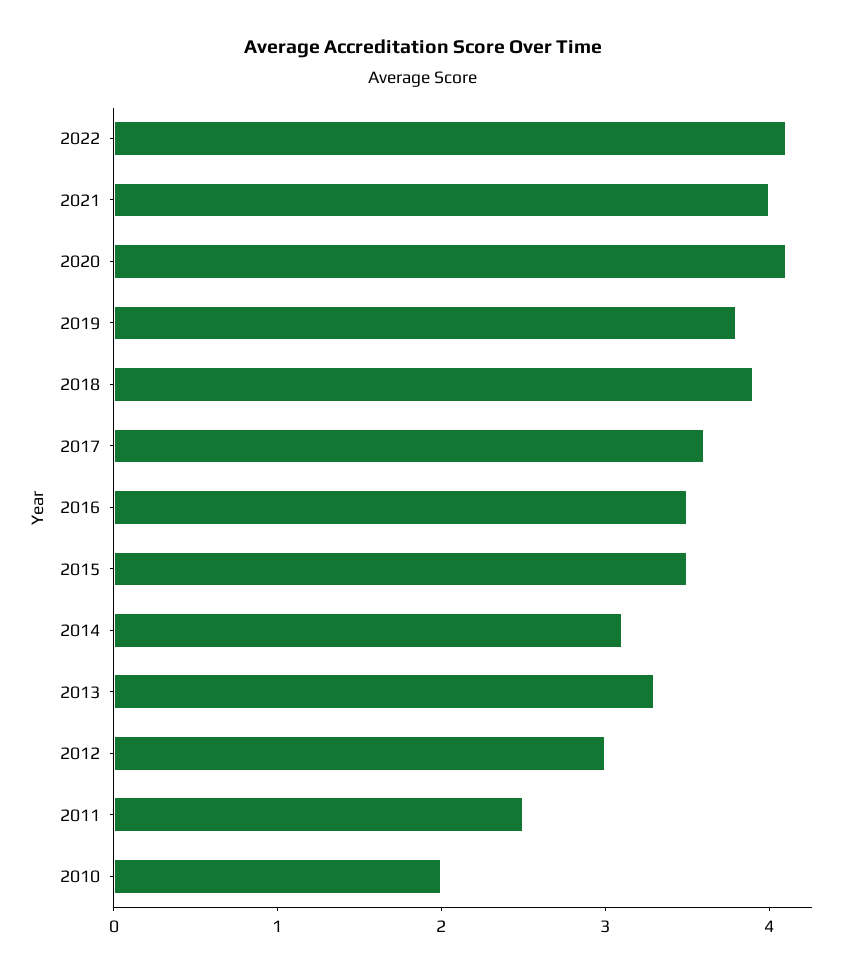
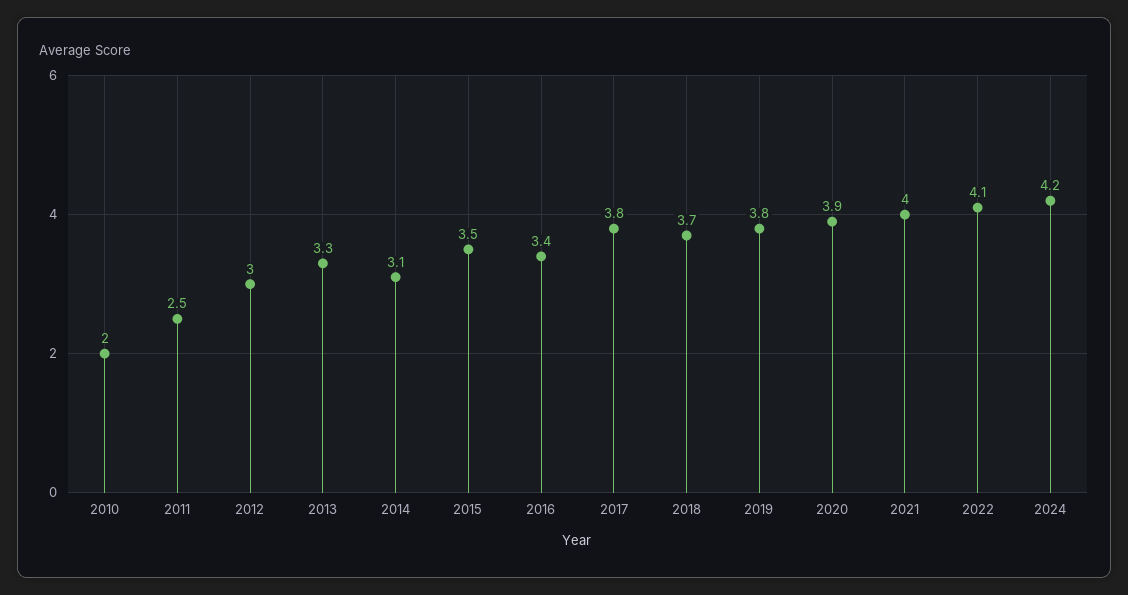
2020: 4.1 -> 3.9
2018: 3.9 -> 3.7
2017: 3.6 -> 3.8
2016: 3.5 -> 3.4
2024: none -> 4.2

